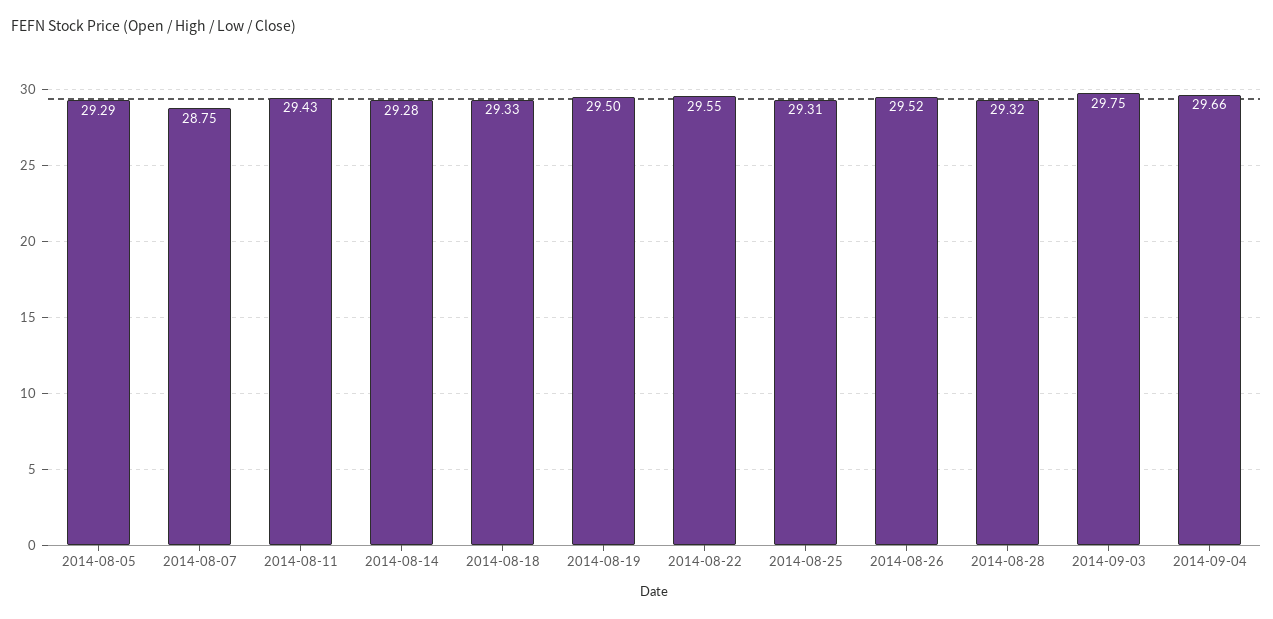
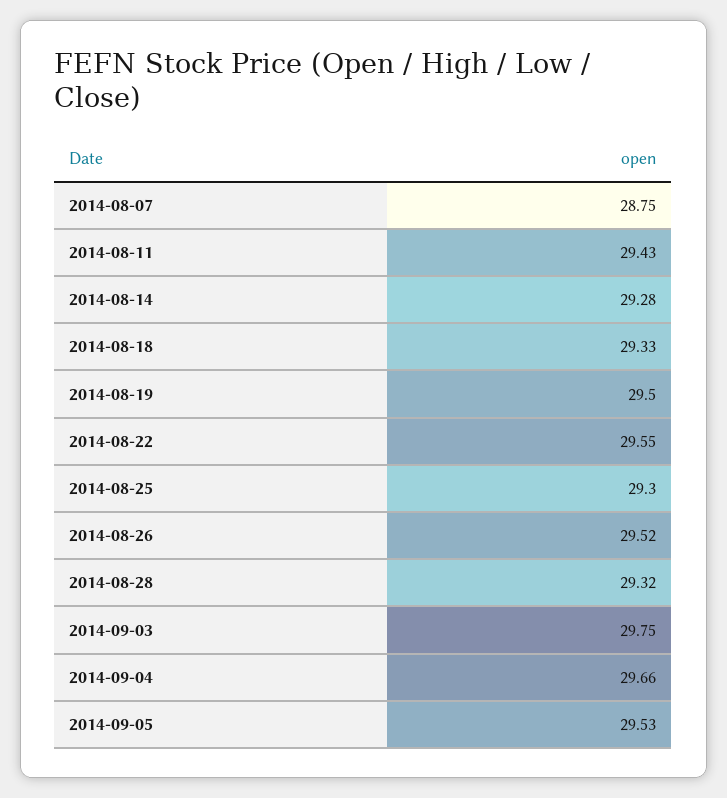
2014-08-05: 29.29 -> none
2014-08-25: 29.31 -> 29.3
2014-09-05: none -> 29.53

